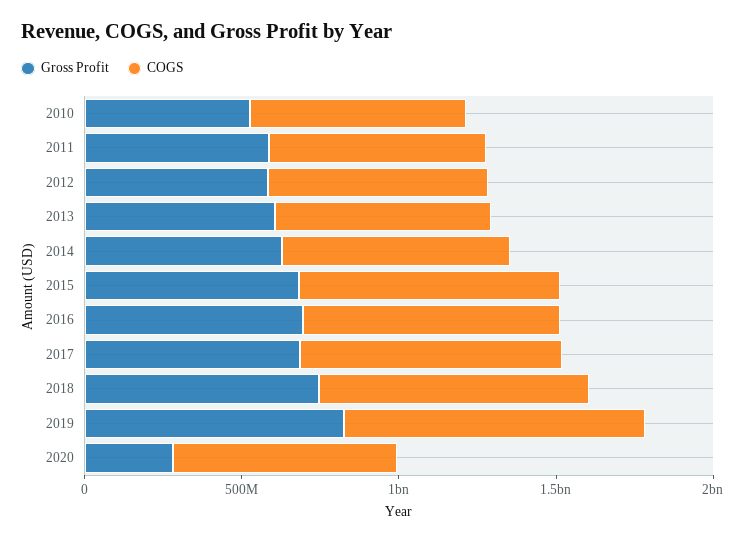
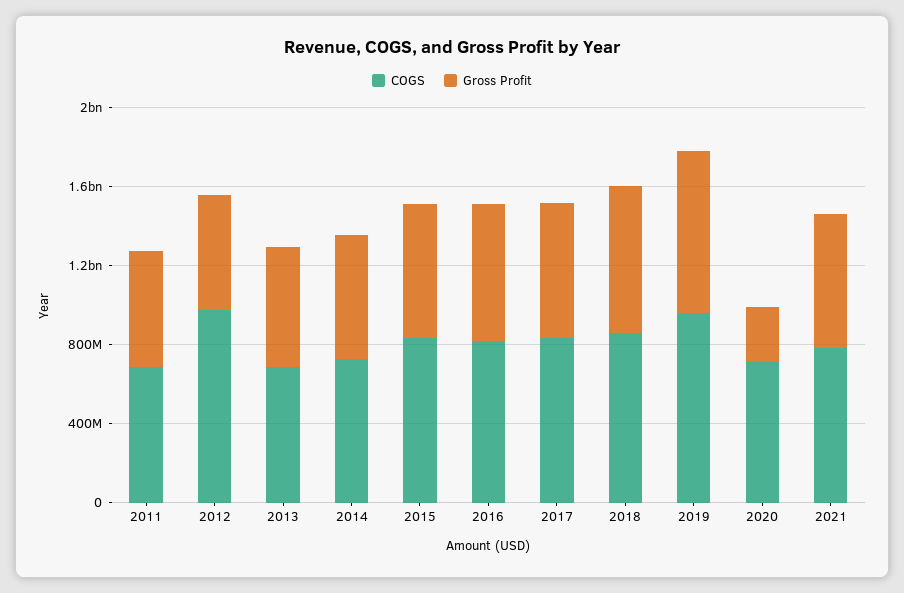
Gross Profit, 2010: 500000000 -> none
COGS, 2010: 700000000 -> none
COGS, 2012: 700000000 -> 1000000000
COGS, 2021: none -> 800000000
Gross Profit, 2021: none -> 700000000

